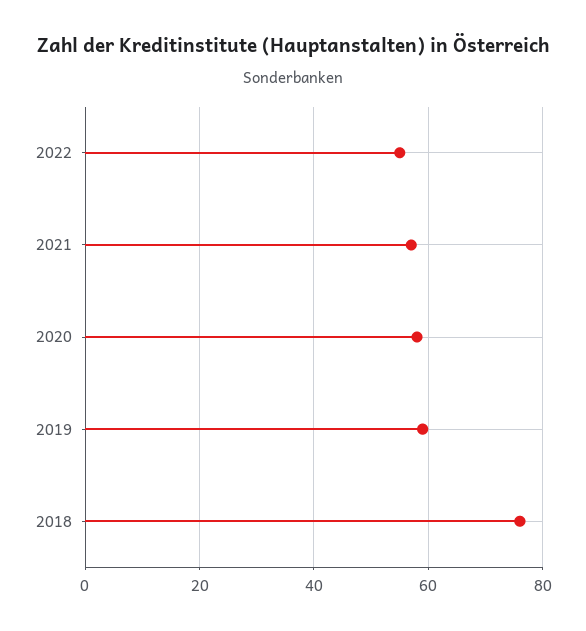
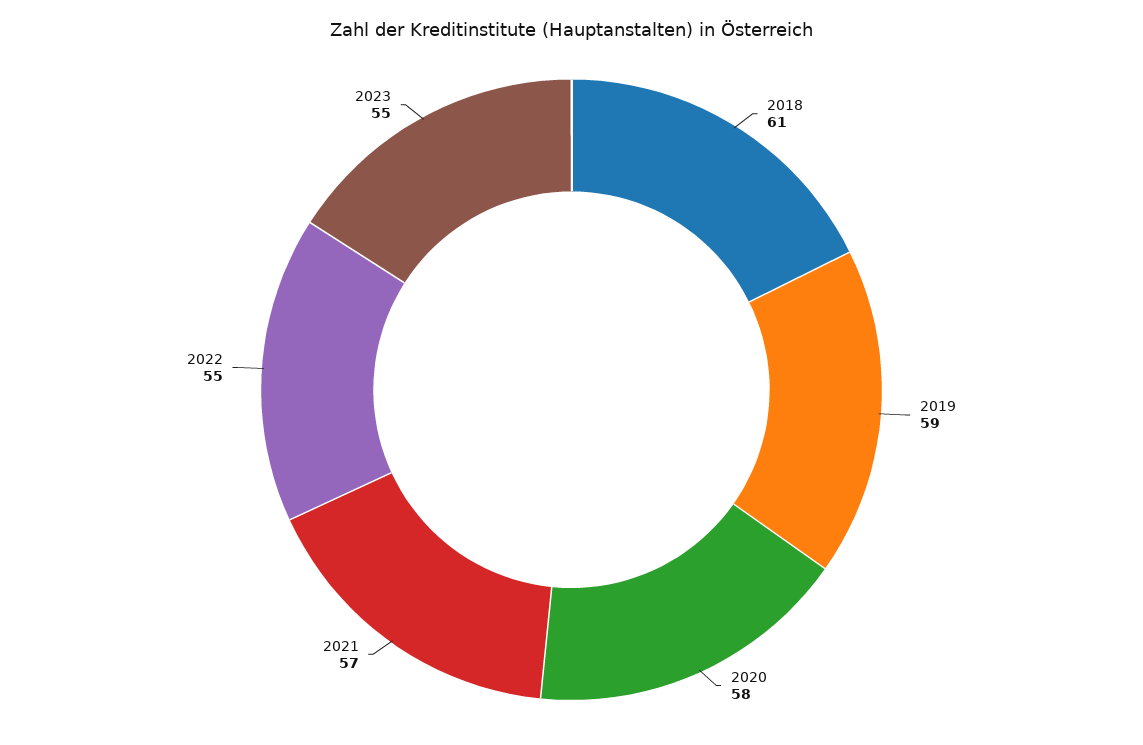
2018: 75 -> 61
2023: none -> 55

